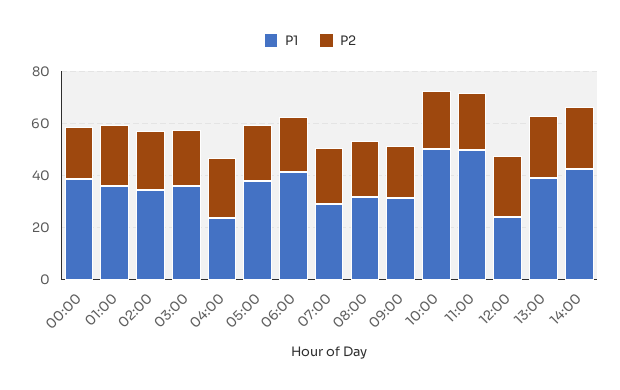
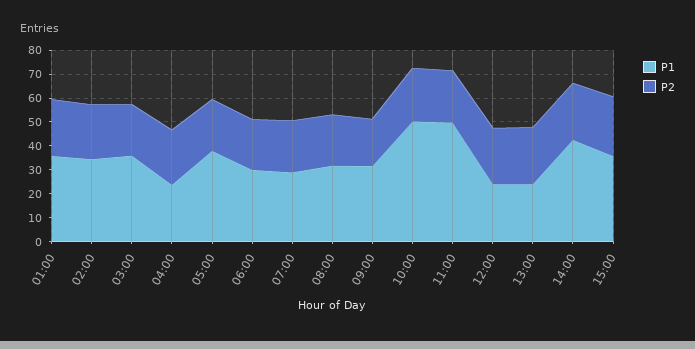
P1, 00:00: 40 -> none
P2, 00:00: 20 -> none
P1, 06:00: 40 -> 30
P1, 13:00: 40 -> 25
P1, 15:00: none -> 35
P2, 15:00: none -> 25

